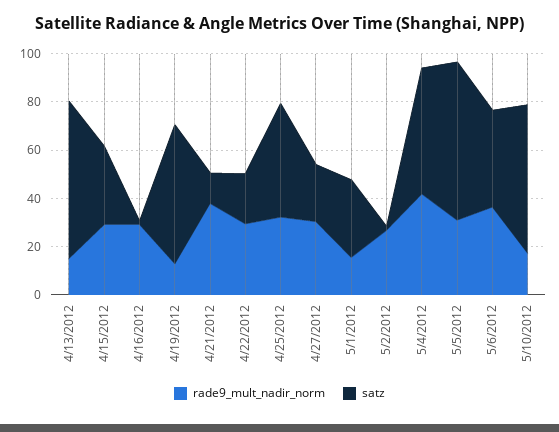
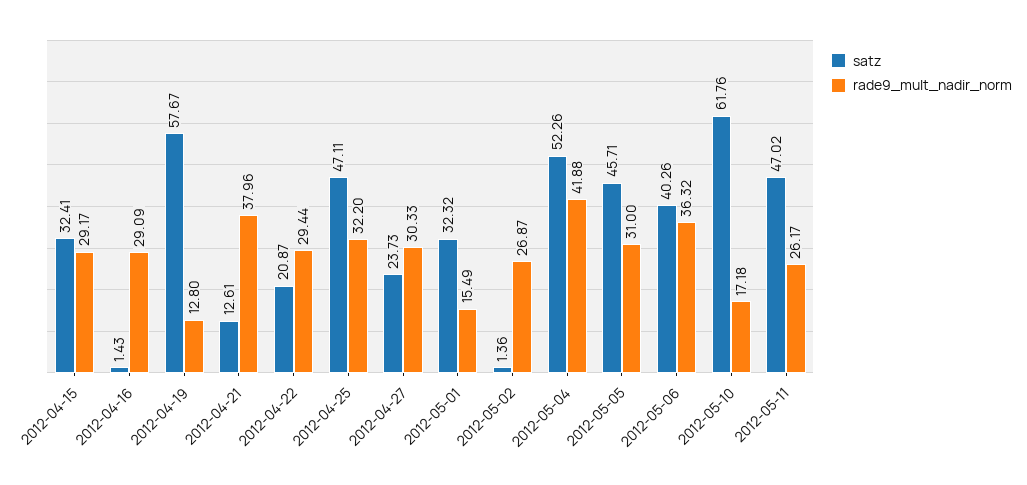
rade9_mult_nadir_norm, 4/13/2012: 15 -> none
satz, 4/13/2012: 65 -> none
satz, 5/5/2012: 65 -> 45.71
satz, 2012-05-11: none -> 47.02
rade9_mult_nadir_norm, 2012-05-11: none -> 26.17

